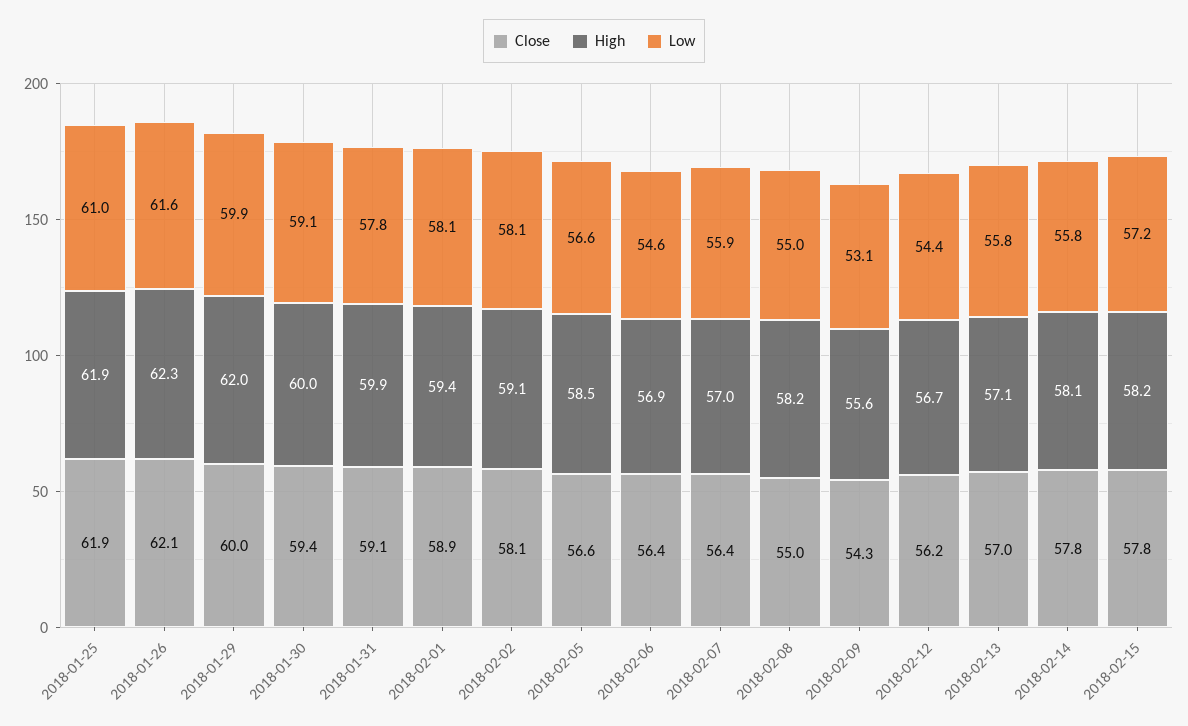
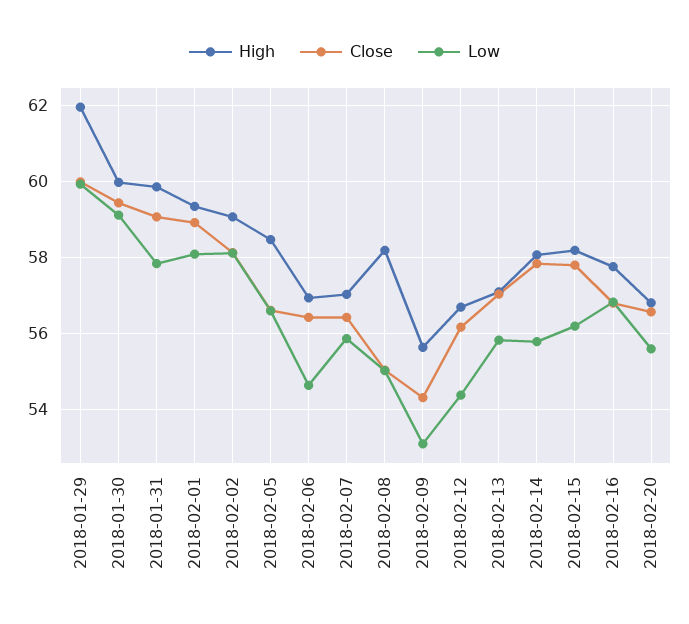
Close, 2018-01-25: 61.9 -> none
High, 2018-01-25: 61.9 -> none
Low, 2018-01-25: 61 -> none
Close, 2018-01-26: 62.1 -> none
High, 2018-01-26: 62.3 -> none
Low, 2018-01-26: 61.6 -> none
Low, 2018-02-15: 57.2 -> 56.2
High, 2018-02-16: none -> 57.8
Close, 2018-02-16: none -> 56.8
Low, 2018-02-16: none -> 56.8
High, 2018-02-20: none -> 56.8
Close, 2018-02-20: none -> 56.6
Low, 2018-02-20: none -> 55.6

